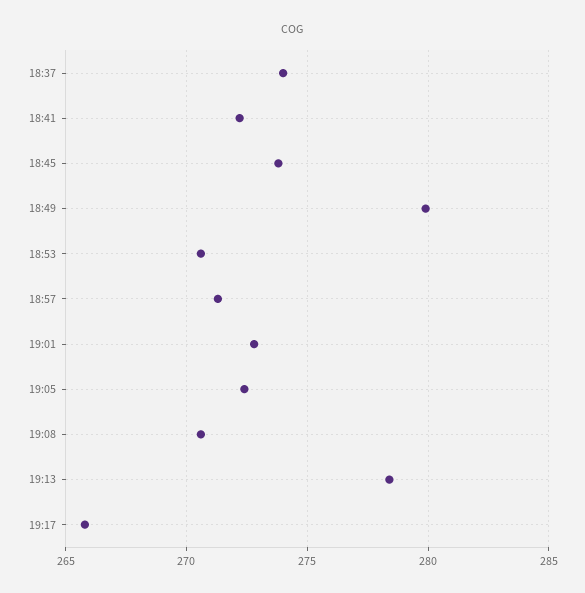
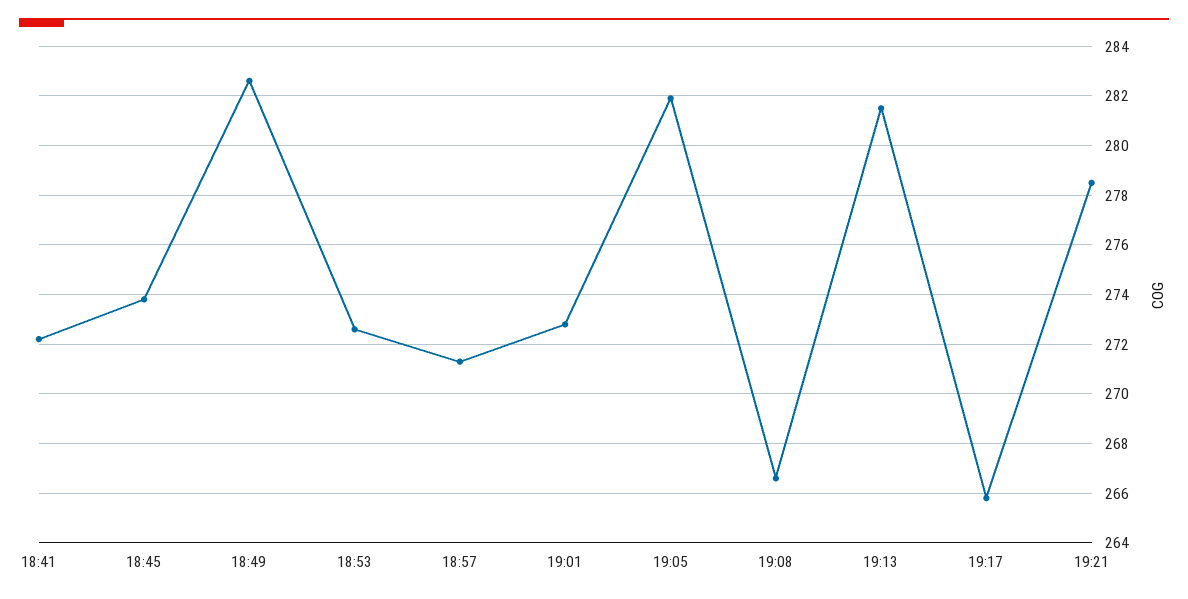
18:37: 274 -> none
18:49: 280 -> 282.5
18:53: 270.5 -> 272.5
19:05: 272.5 -> 282
19:08: 270.5 -> 266.5
19:13: 278.5 -> 281.5
19:21: none -> 278.5

